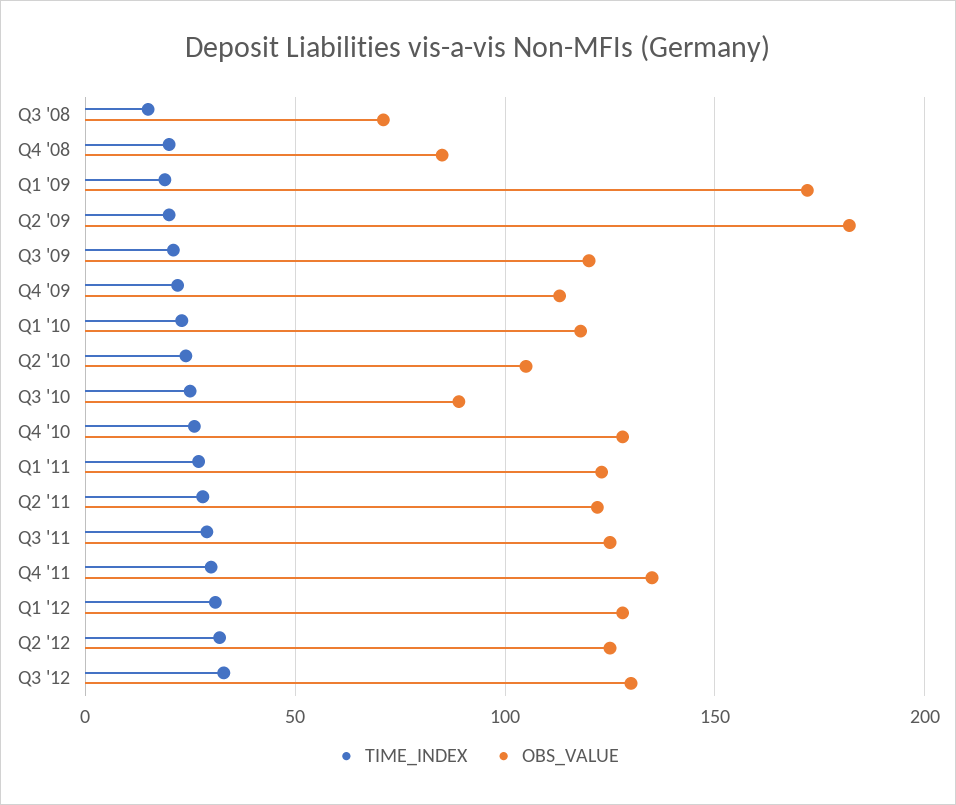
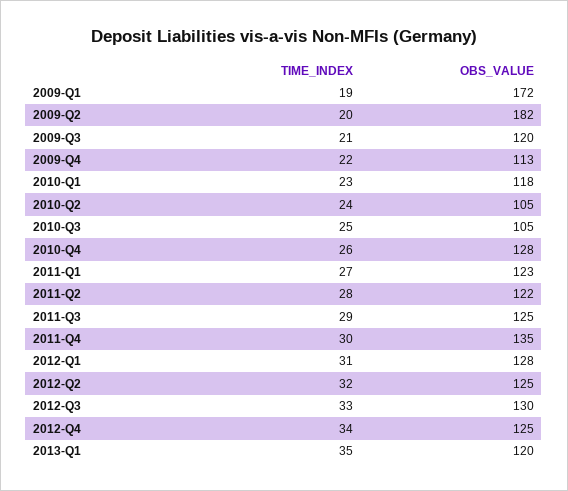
TIME_INDEX, Q3 '08: 15 -> none
OBS_VALUE, Q3 '08: 70 -> none
TIME_INDEX, Q4 '08: 20 -> none
OBS_VALUE, Q4 '08: 85 -> none
OBS_VALUE, Q3 '10: 90 -> 105
TIME_INDEX, 2012-Q4: none -> 34
OBS_VALUE, 2012-Q4: none -> 125
TIME_INDEX, 2013-Q1: none -> 35
OBS_VALUE, 2013-Q1: none -> 120

